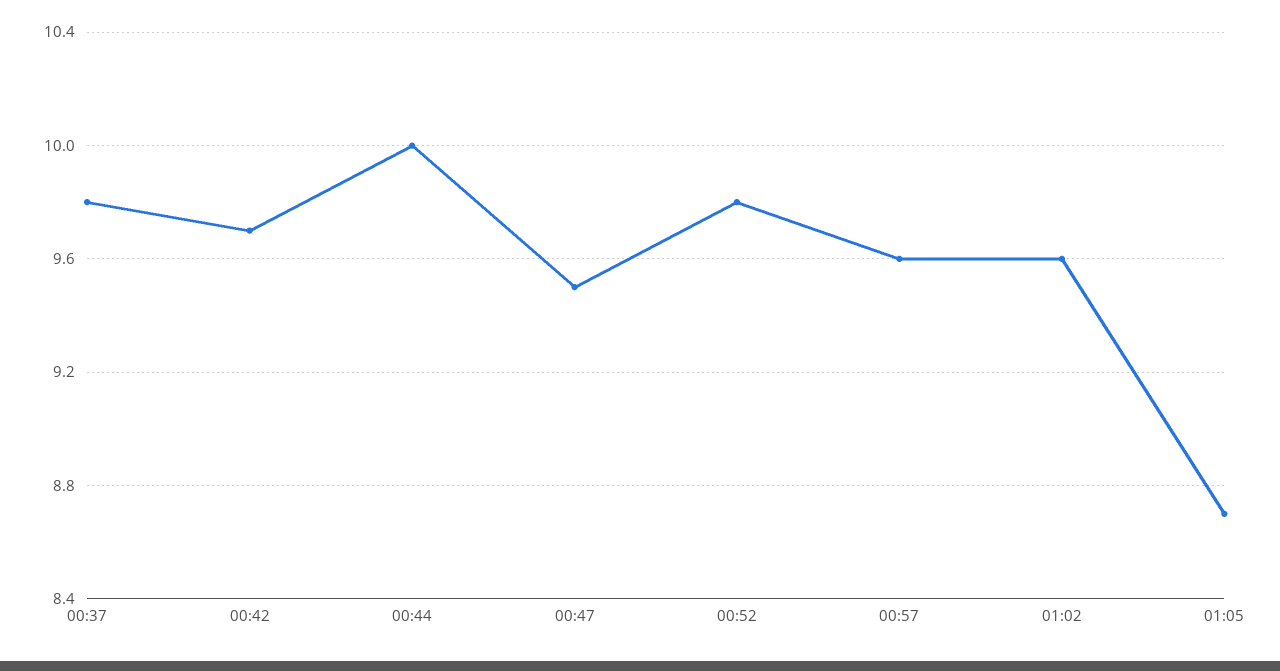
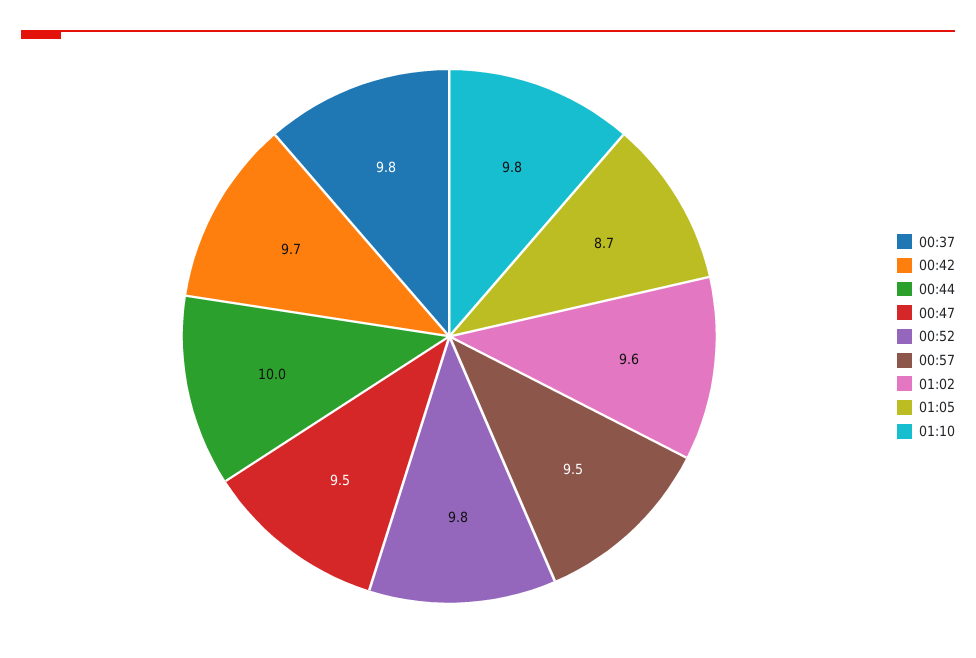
00:57: 9.6 -> 9.5
01:10: none -> 9.8

